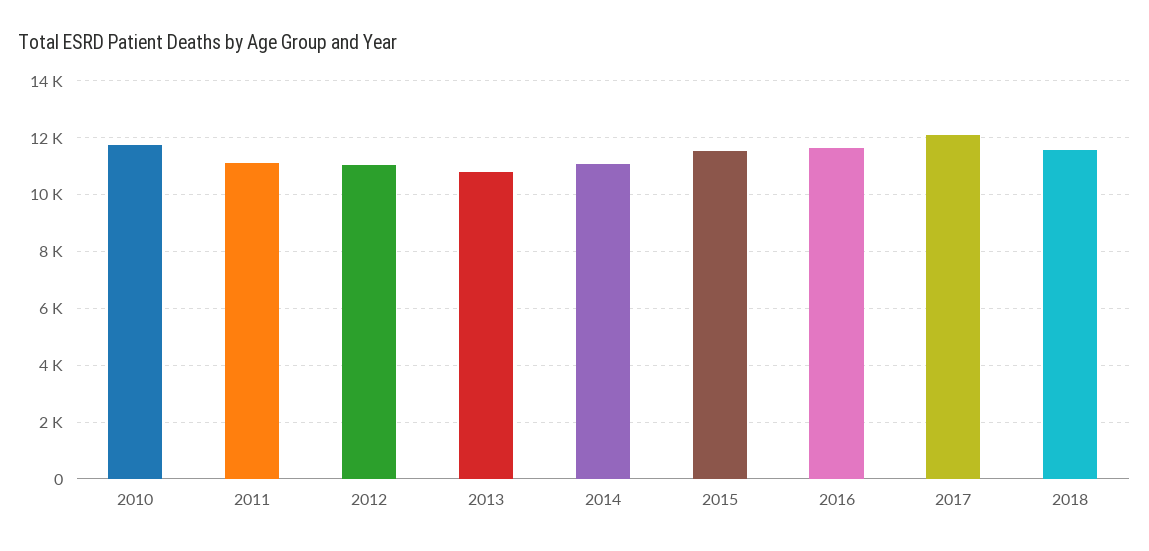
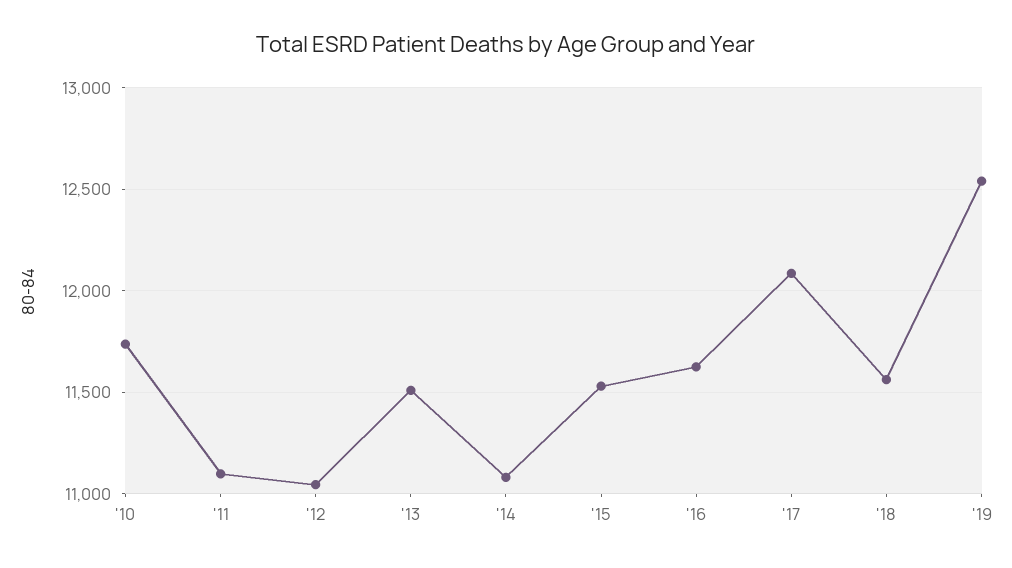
2013: 10750 -> 11500
'19: none -> 12550

